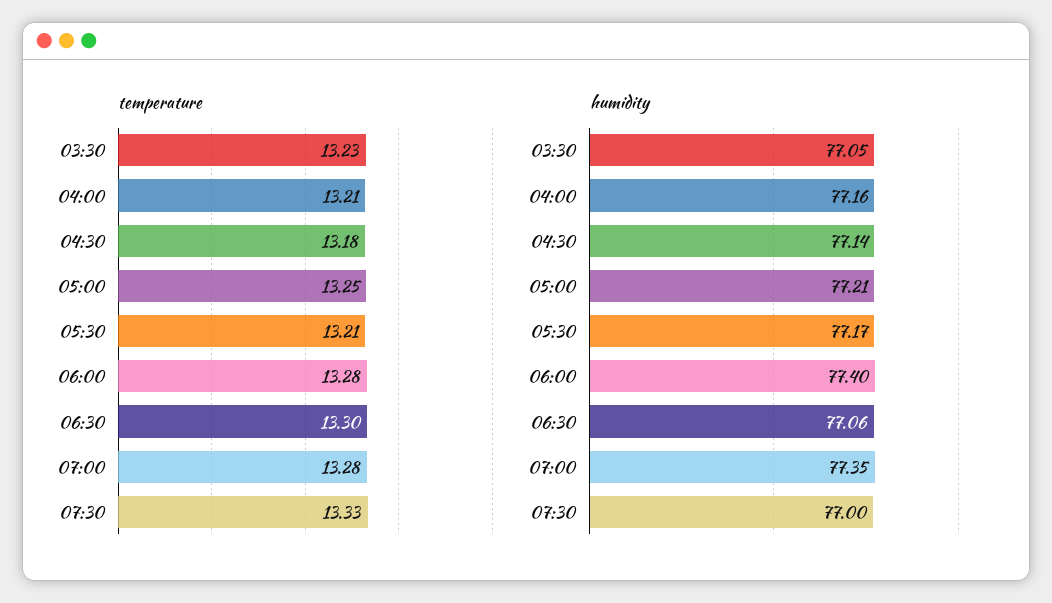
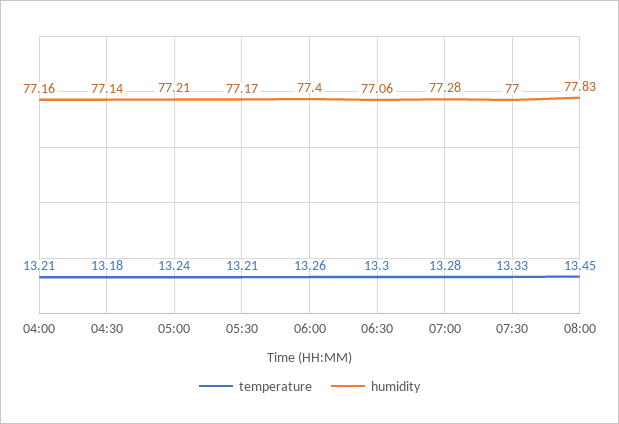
temperature, 03:30: 13.23 -> none
temperature, 05:00: 13.25 -> 13.24
temperature, 06:00: 13.28 -> 13.26
humidity, 03:30: 77.05 -> none
humidity, 07:00: 77.35 -> 77.28
temperature, 08:00: none -> 13.45
humidity, 08:00: none -> 77.83

